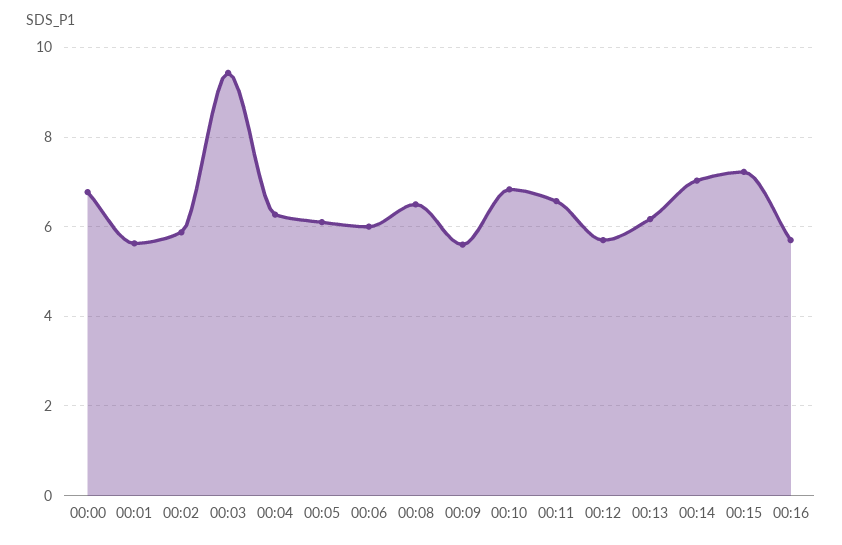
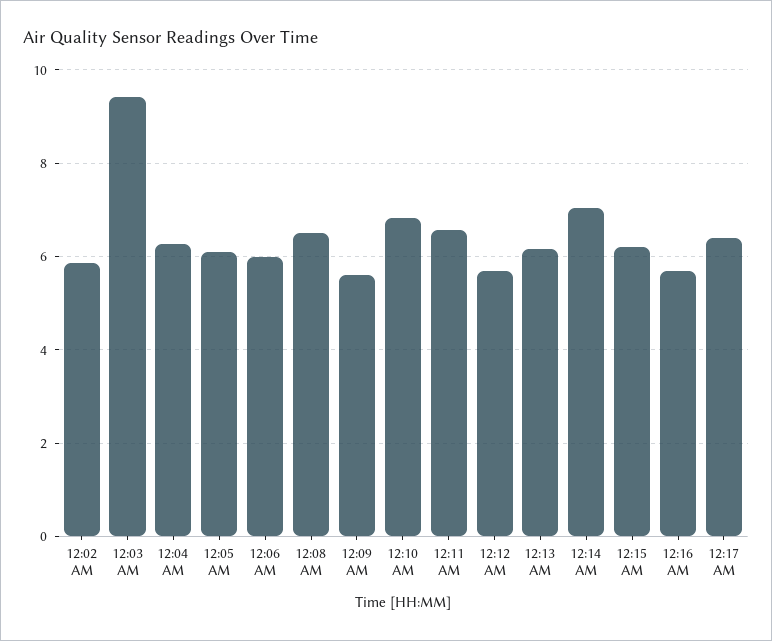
00:00: 6.8 -> none
00:01: 5.6 -> none
00:15: 7.2 -> 6.2
12:17 AM: none -> 6.4

